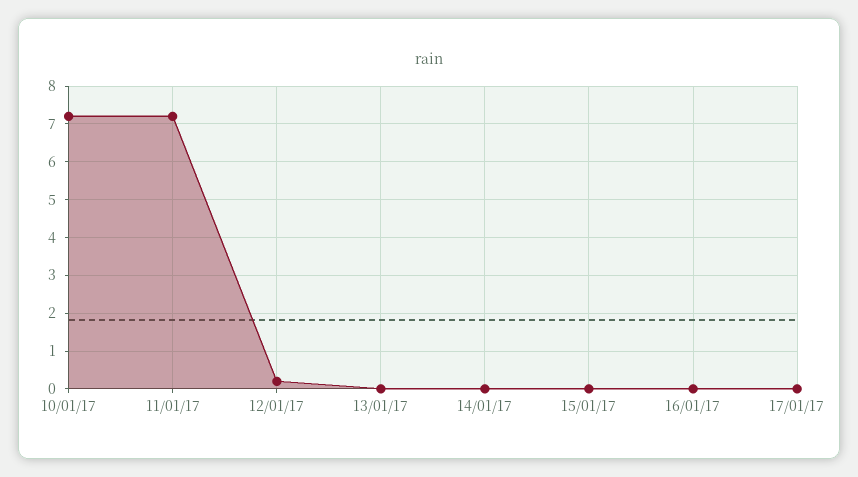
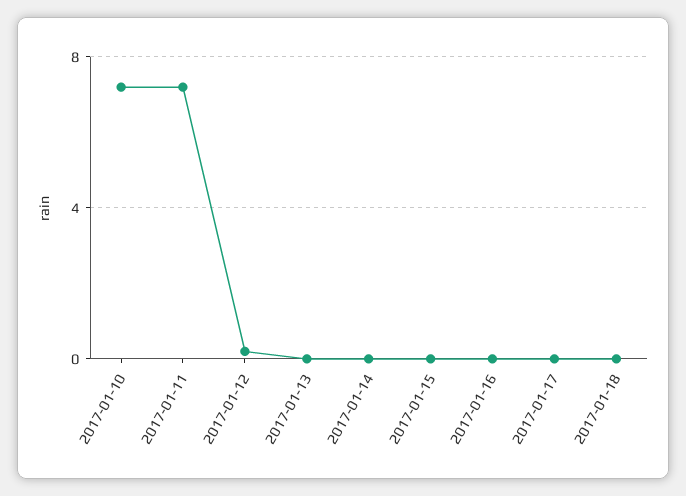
2017-01-18: none -> 0

